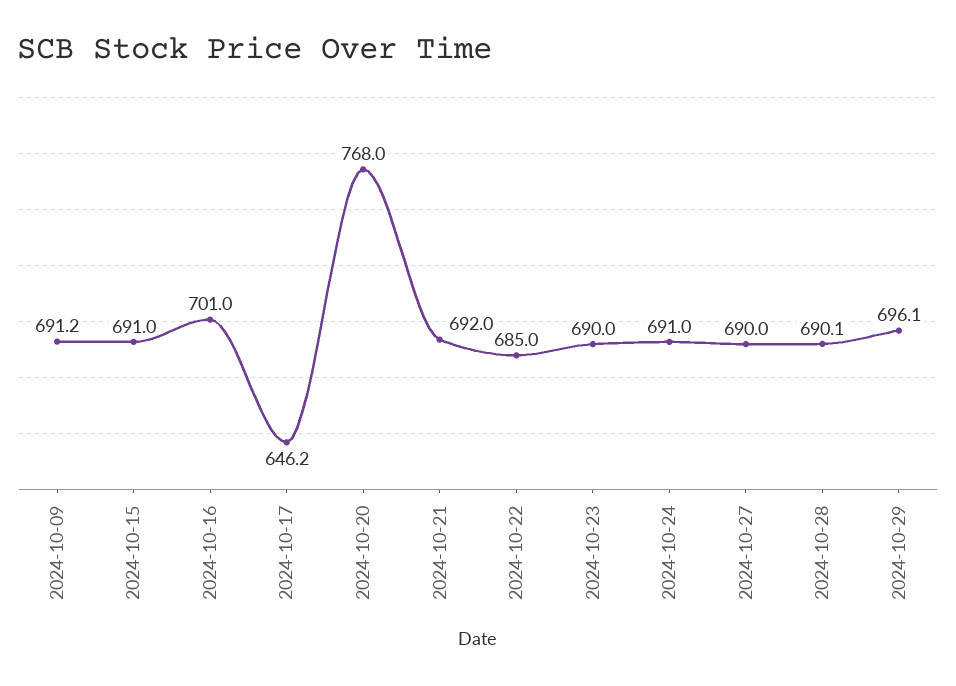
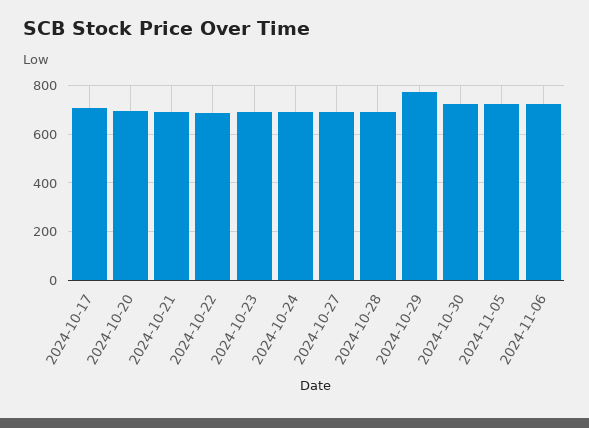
2024-10-09: 691.2 -> none
2024-10-15: 691 -> none
2024-10-16: 701 -> none
2024-10-17: 646.2 -> 700
2024-10-20: 768 -> 700
2024-10-29: 696.1 -> 775
2024-10-30: none -> 725
2024-11-05: none -> 725
2024-11-06: none -> 725

